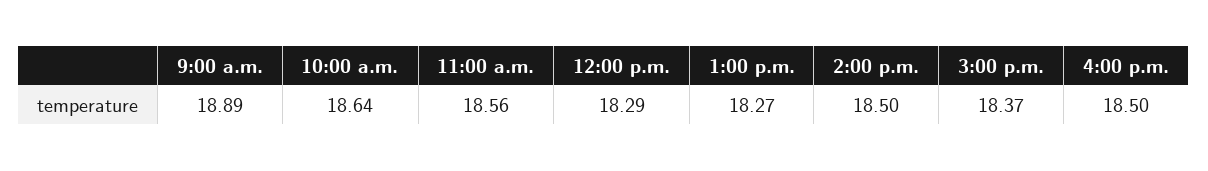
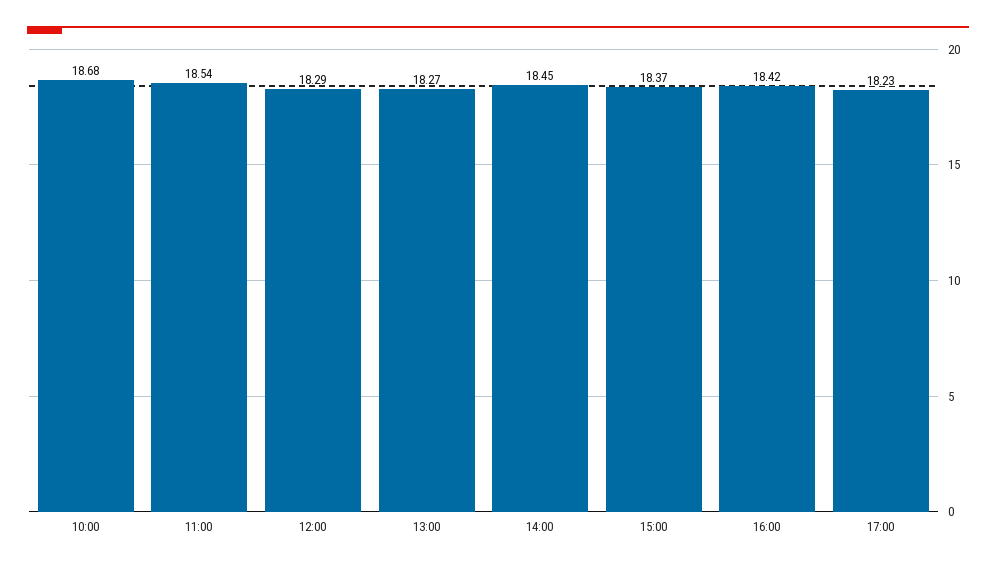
9:00 a.m.: 18.89 -> none
10:00 a.m.: 18.64 -> 18.68
11:00 a.m.: 18.56 -> 18.54
2:00 p.m.: 18.5 -> 18.45
4:00 p.m.: 18.5 -> 18.42
17:00: none -> 18.23

